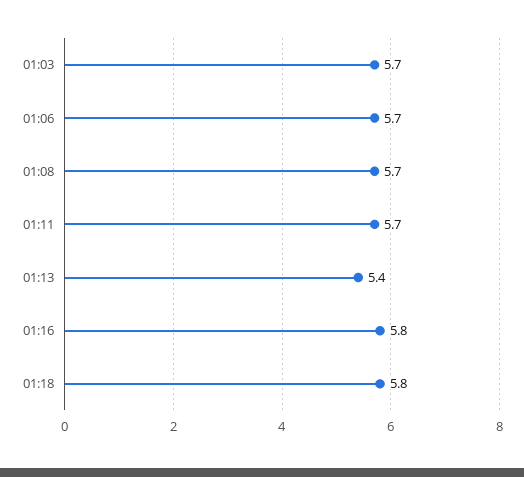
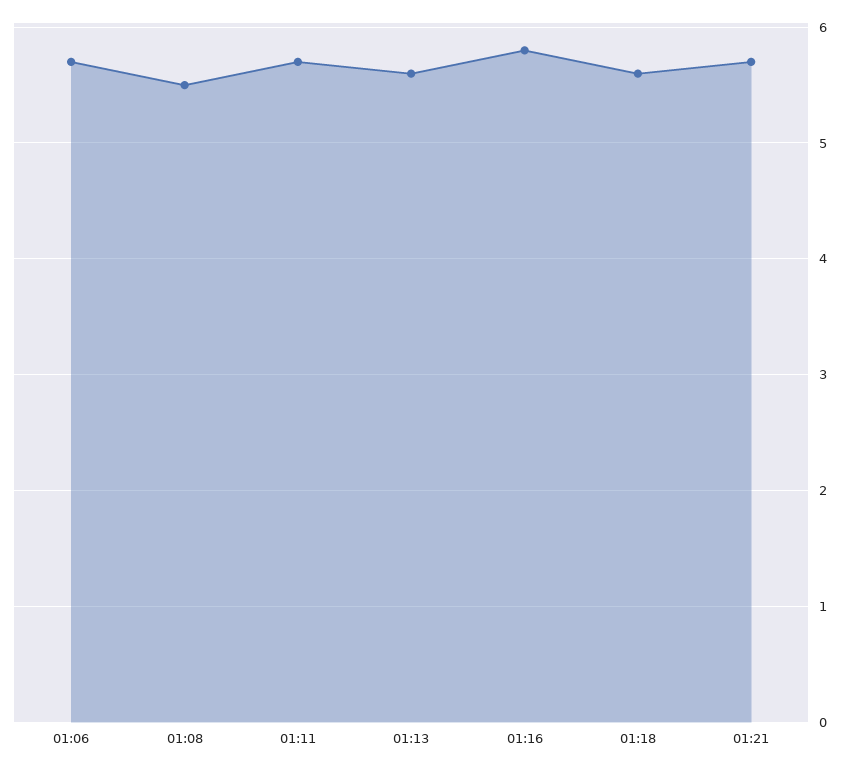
01:03: 5.7 -> none
01:08: 5.7 -> 5.5
01:13: 5.4 -> 5.6
01:18: 5.8 -> 5.6
01:21: none -> 5.7

